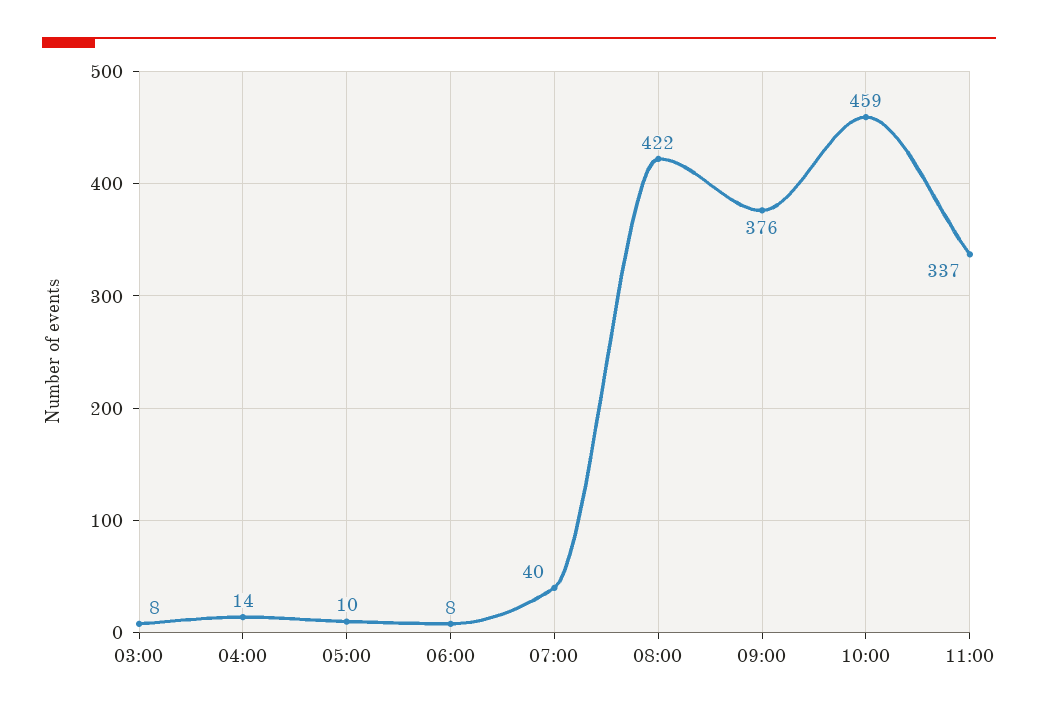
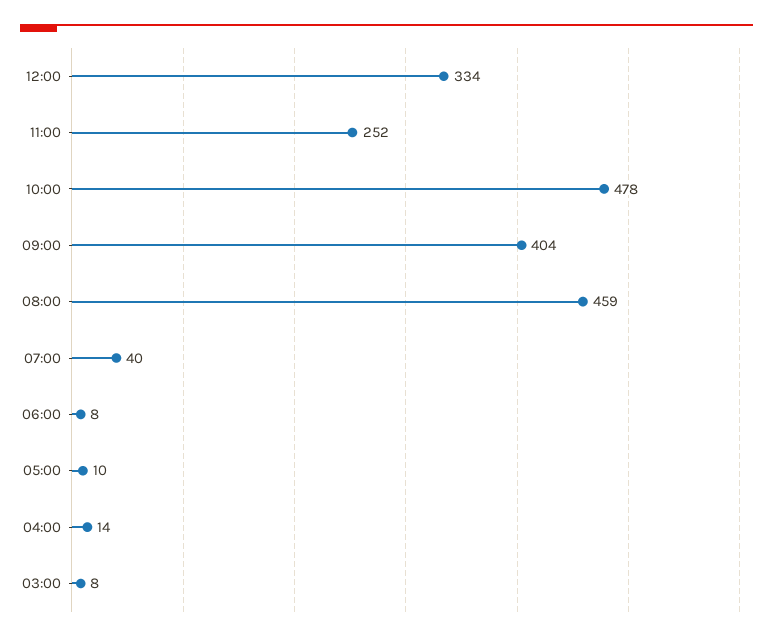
08:00: 422 -> 459
09:00: 376 -> 404
10:00: 459 -> 478
11:00: 337 -> 252
12:00: none -> 334

